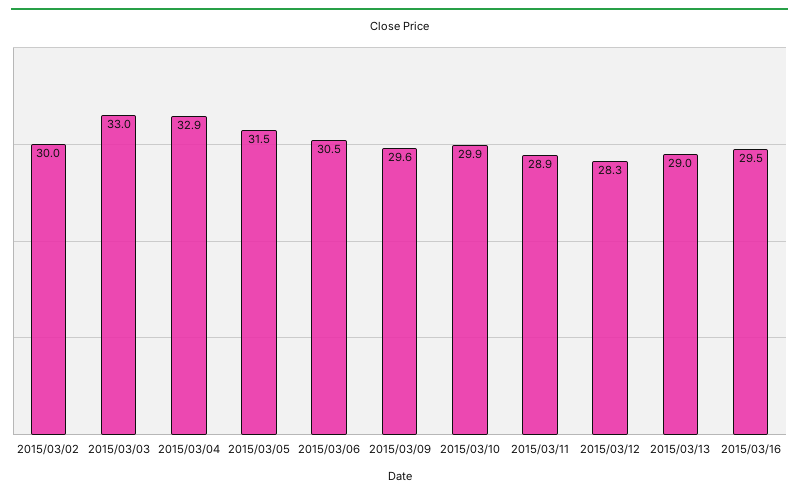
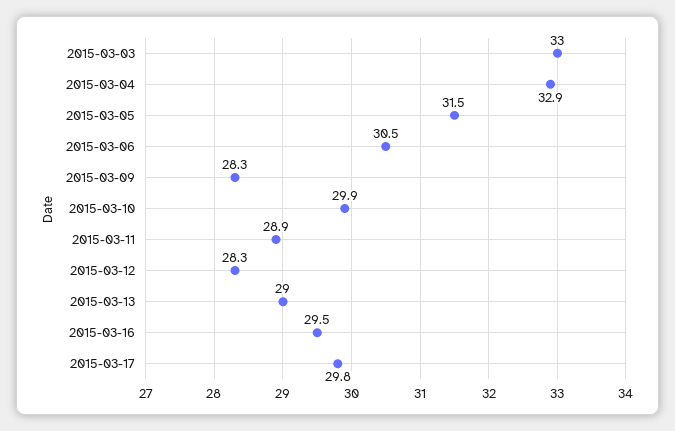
2015/03/02: 30 -> none
2015/03/09: 29.6 -> 28.3
2015-03-17: none -> 29.8

